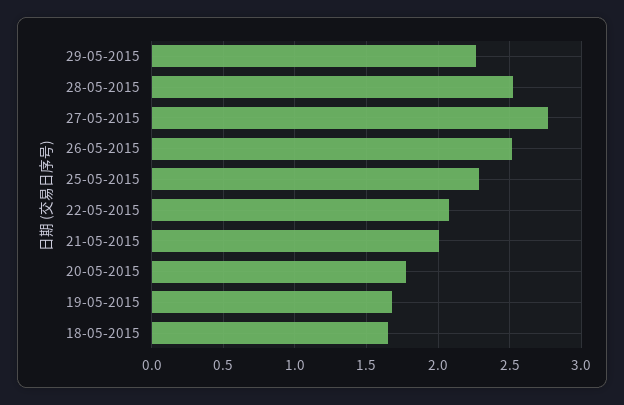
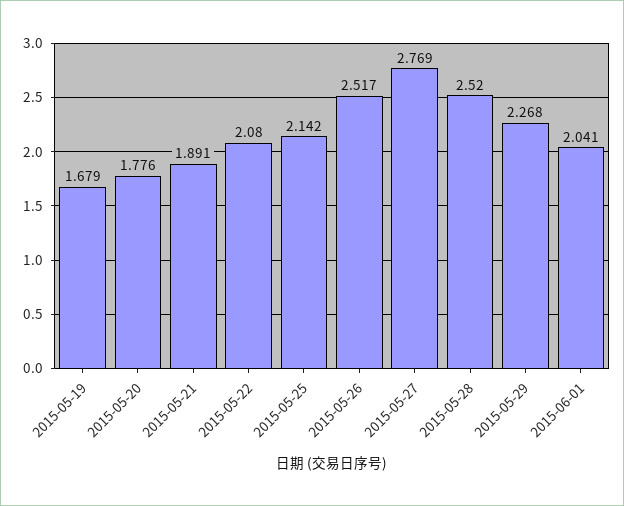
25-05-2015: 2.3 -> 2.142
21-05-2015: 2 -> 1.891
18-05-2015: 1.65 -> none
2015-06-01: none -> 2.041

